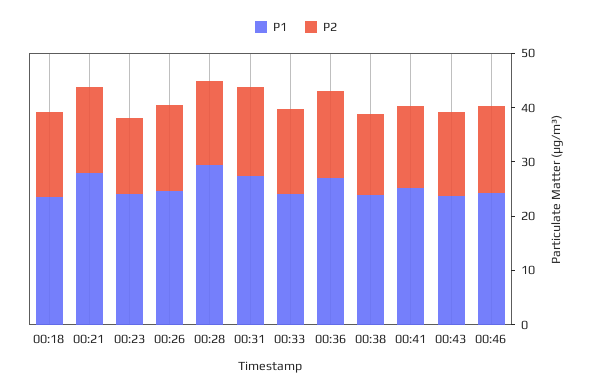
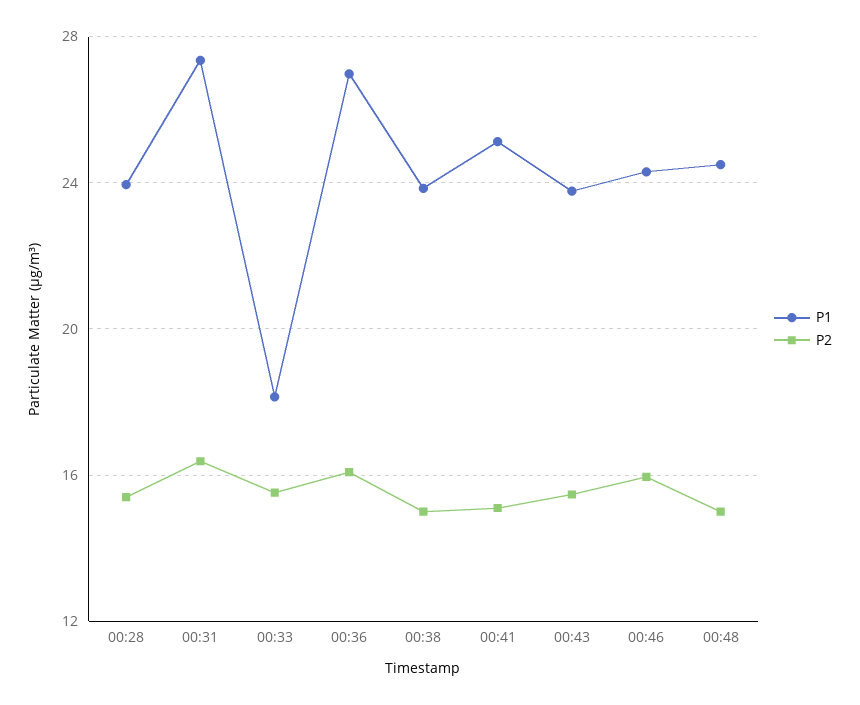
P1, 00:18: 24 -> none
P2, 00:18: 16 -> none
P1, 00:21: 28 -> none
P2, 00:21: 16 -> none
P1, 00:23: 24 -> none
P2, 00:23: 14 -> none
P1, 00:26: 24 -> none
P2, 00:26: 16 -> none
P1, 00:28: 30 -> 24
P1, 00:33: 24 -> 18
P1, 00:48: none -> 24.5
P2, 00:48: none -> 15

